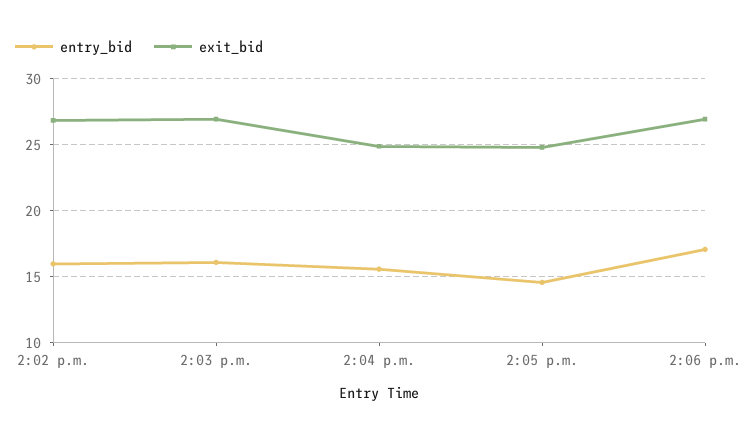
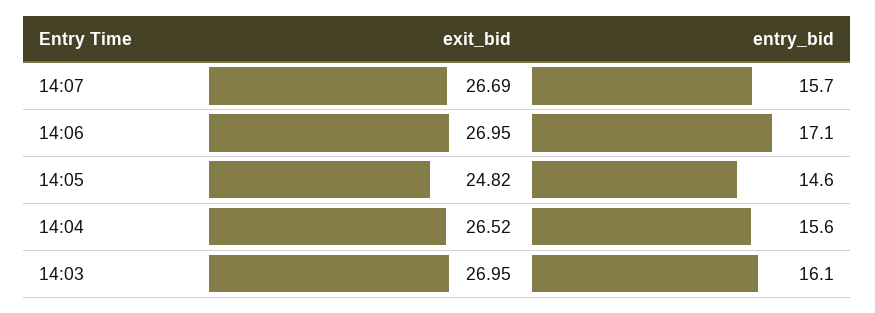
entry_bid, 2:02 p.m.: 16 -> none
exit_bid, 2:02 p.m.: 27 -> none
exit_bid, 2:04 p.m.: 25 -> 26.52
exit_bid, 14:07: none -> 26.69
entry_bid, 14:07: none -> 15.7

